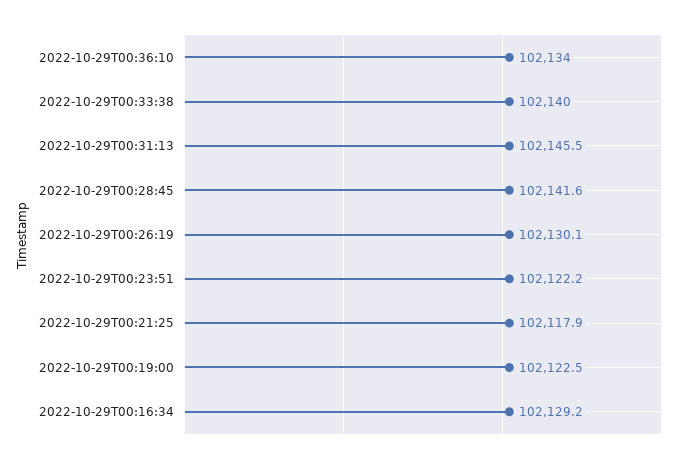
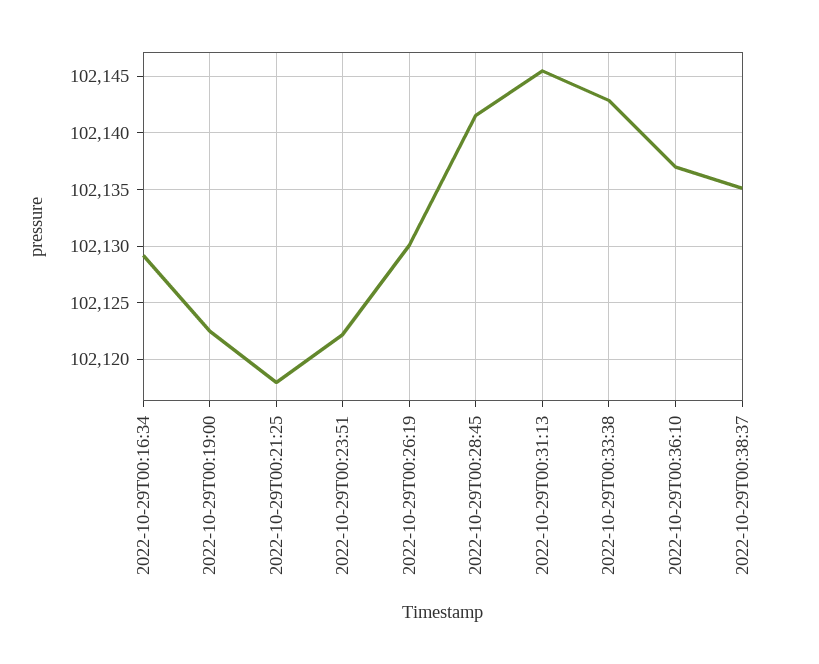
2022-10-29T00:36:10: 102134 -> 102137
2022-10-29T00:33:38: 102140 -> 102143
2022-10-29T00:38:37: none -> 102135

